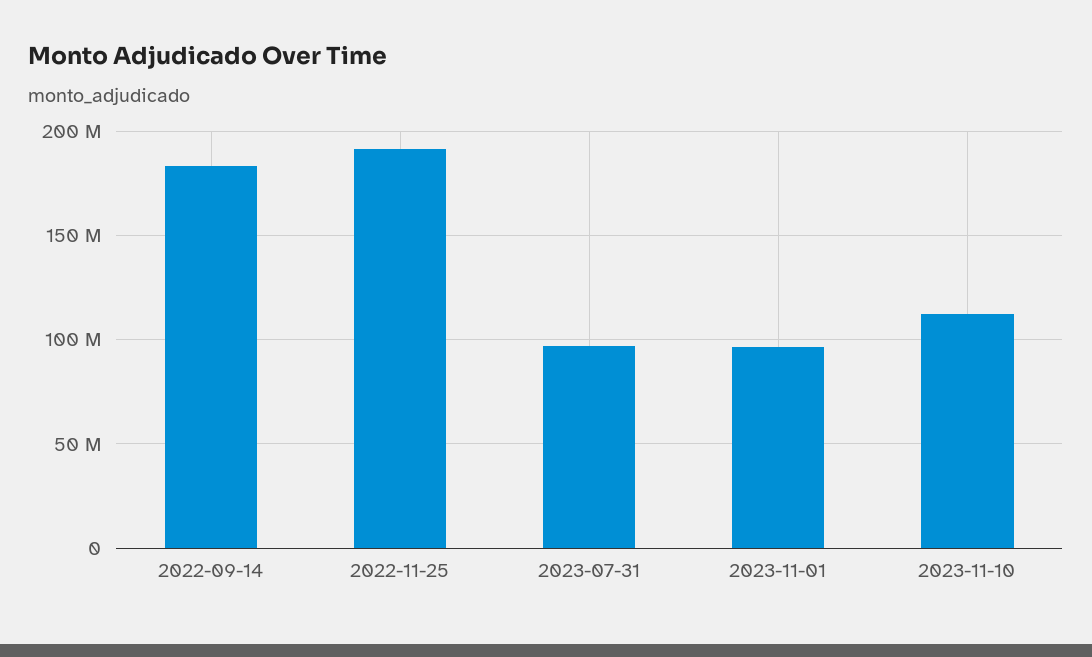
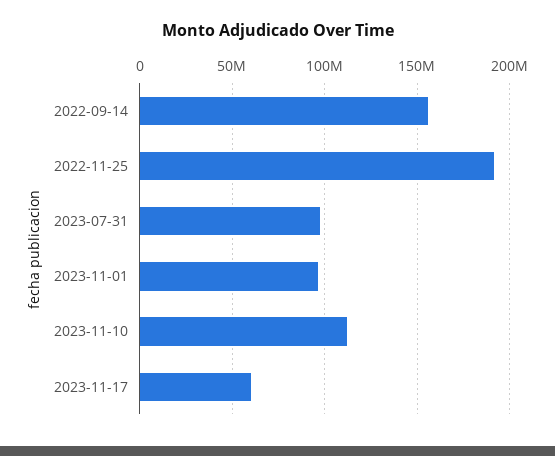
2022-09-14: 185000000 -> 155000000
2023-11-17: none -> 60000000

